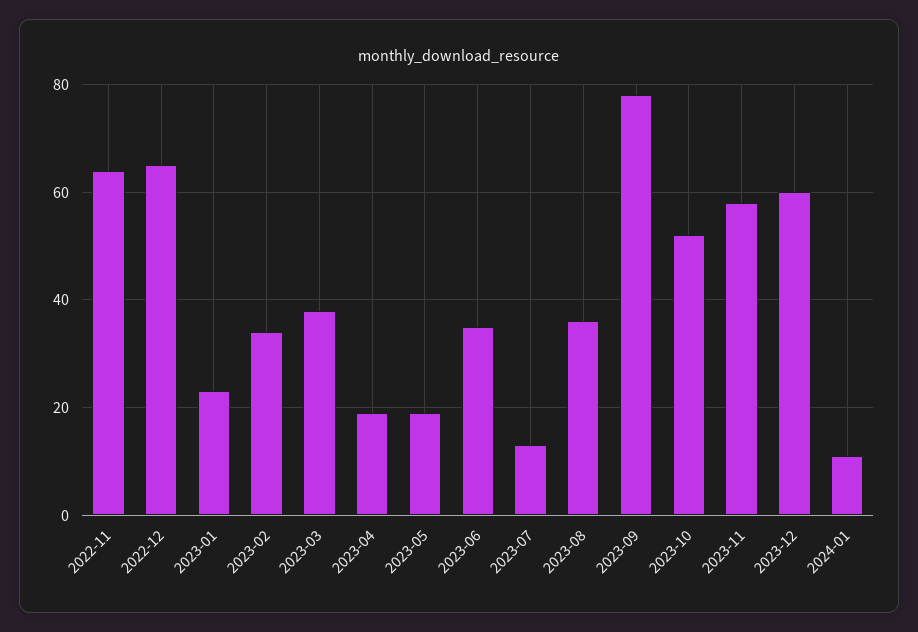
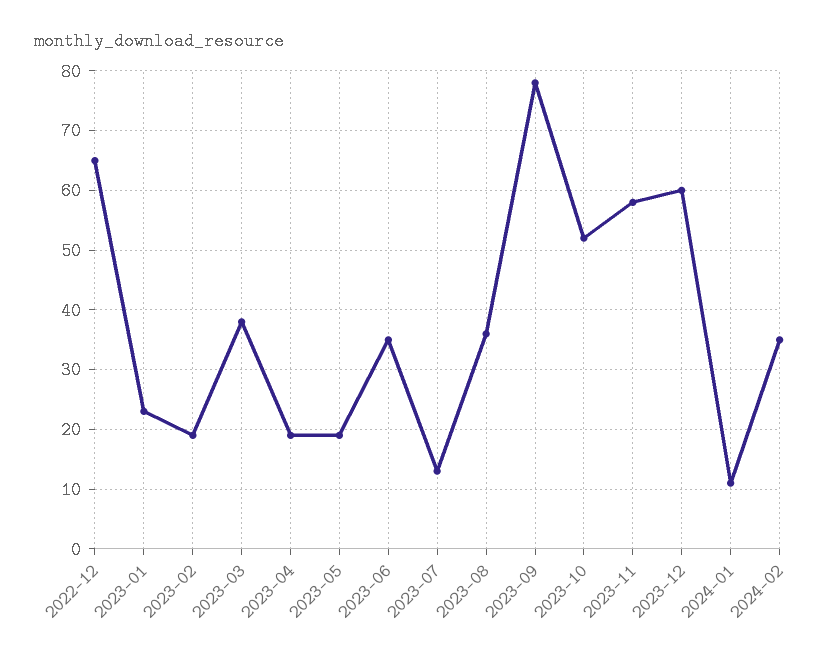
2022-11: 65 -> none
2023-02: 35 -> 20
2024-02: none -> 35

